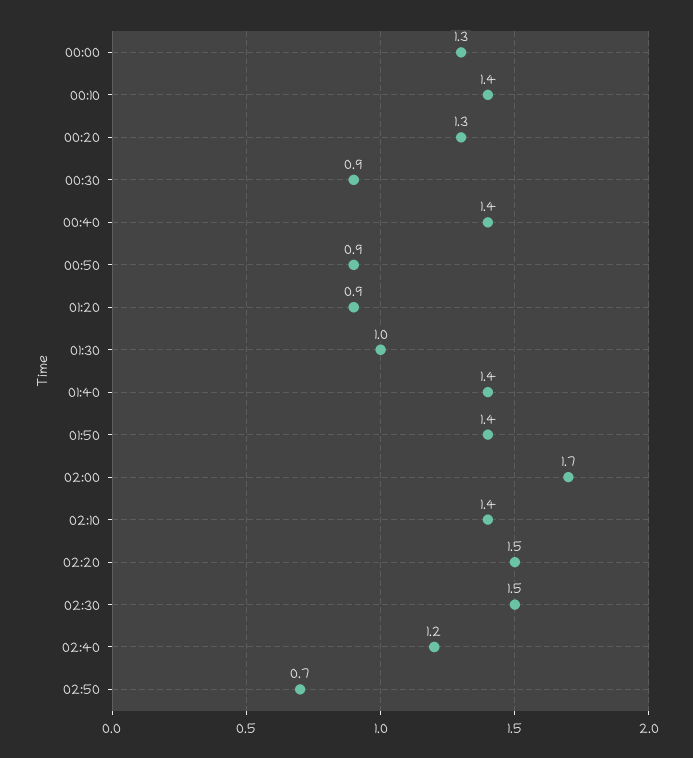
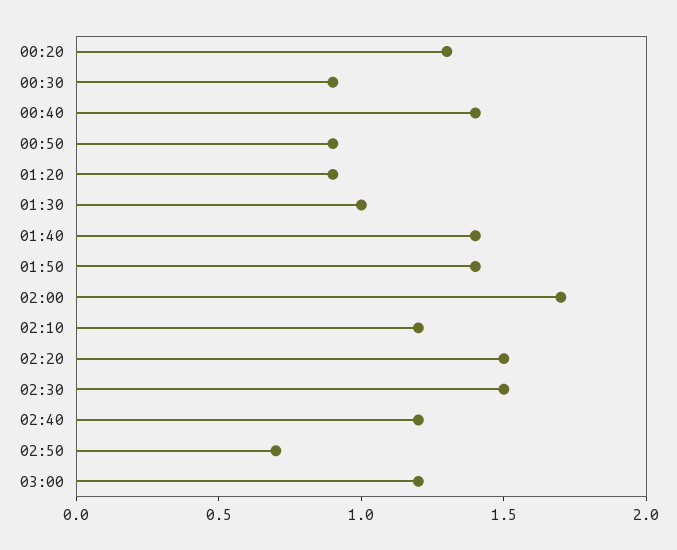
00:00: 1.3 -> none
00:10: 1.4 -> none
02:10: 1.4 -> 1.2
03:00: none -> 1.2

